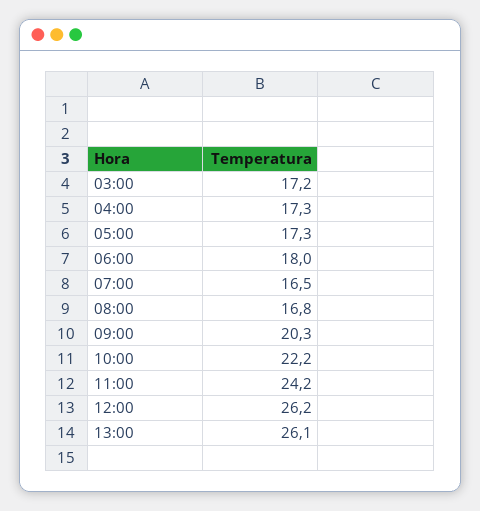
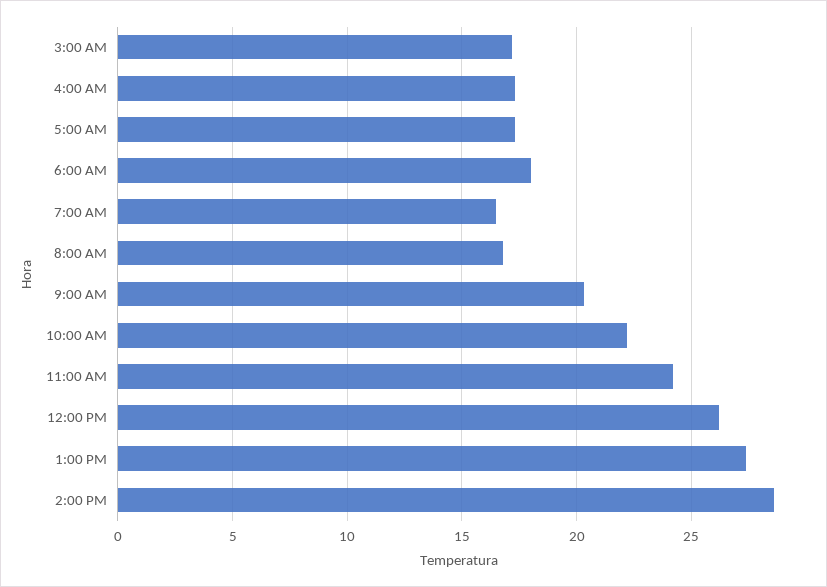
13:00: 26.1 -> 27.5
2:00 PM: none -> 28.5

